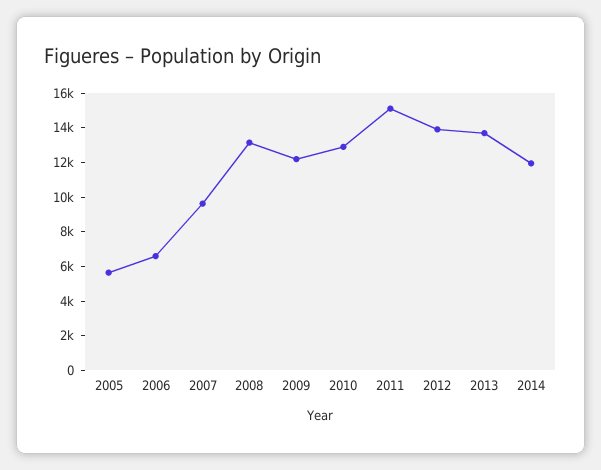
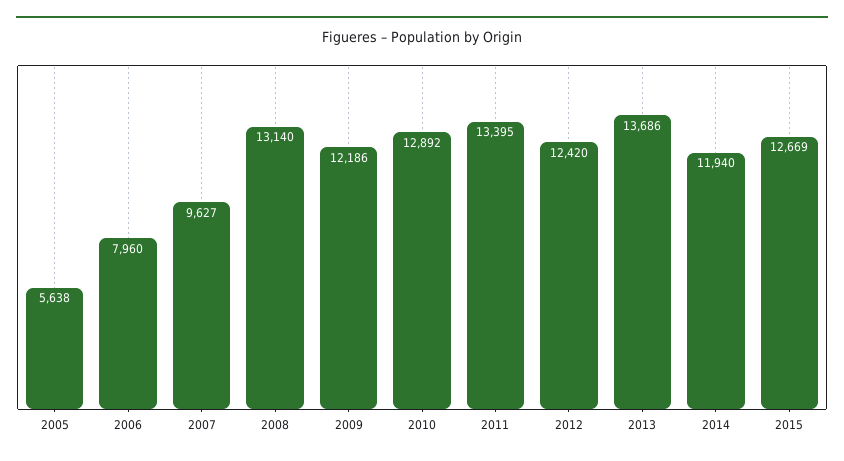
2006: 6500 -> 7960
2011: 15000 -> 13395
2012: 14000 -> 12420
2015: none -> 12669

